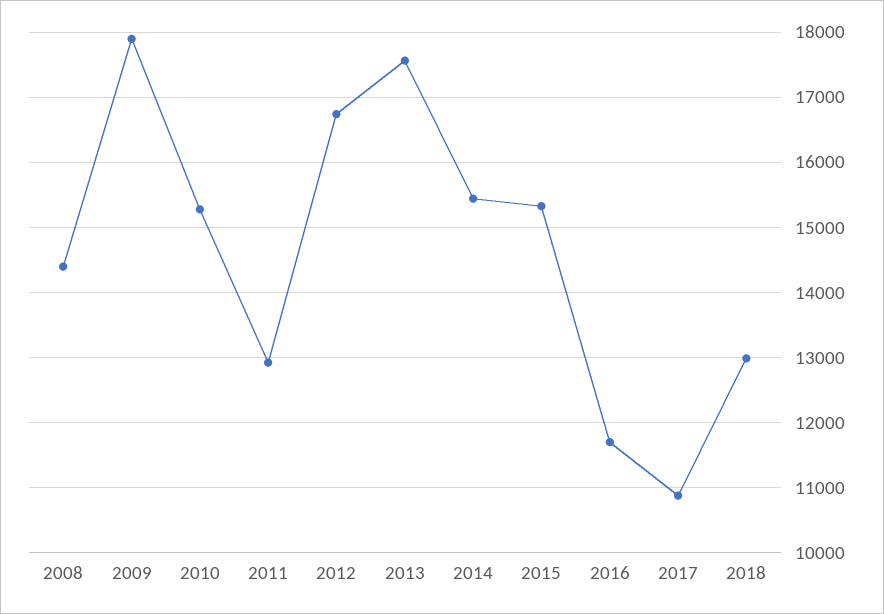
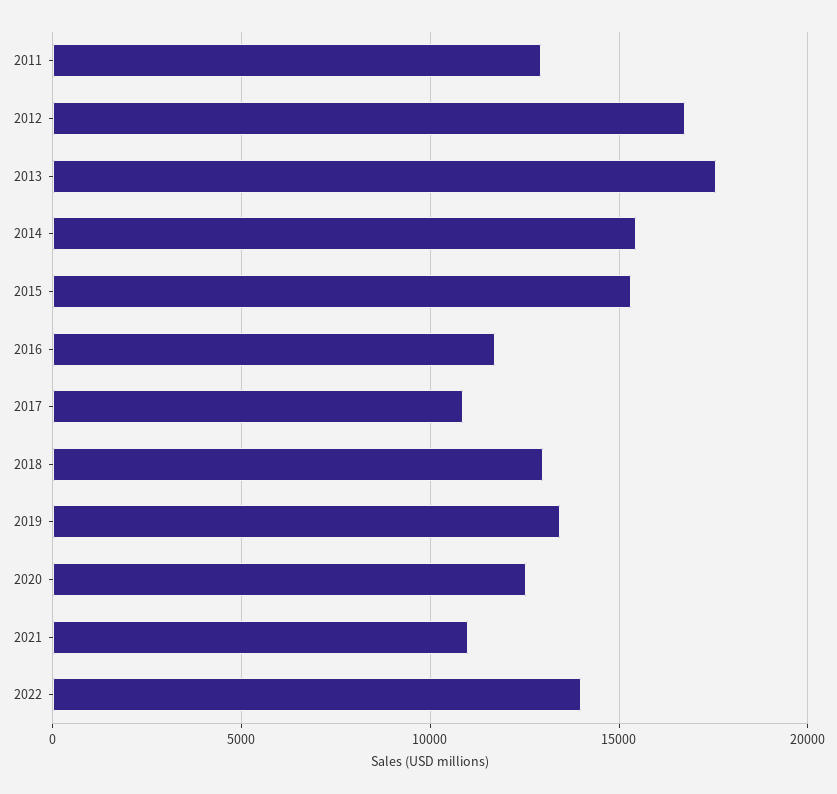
2008: 14400 -> none
2009: 17900 -> none
2010: 15300 -> none
2019: none -> 13500
2020: none -> 12500
2021: none -> 11000
2022: none -> 14000

